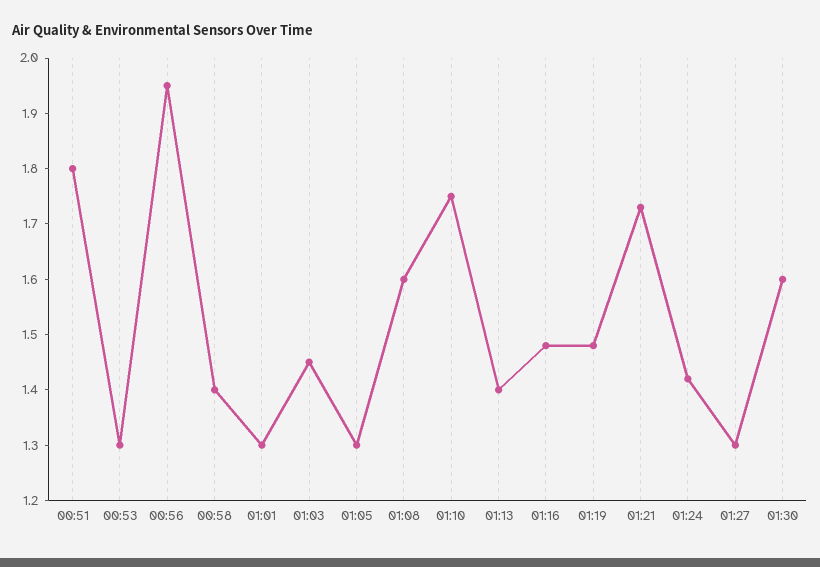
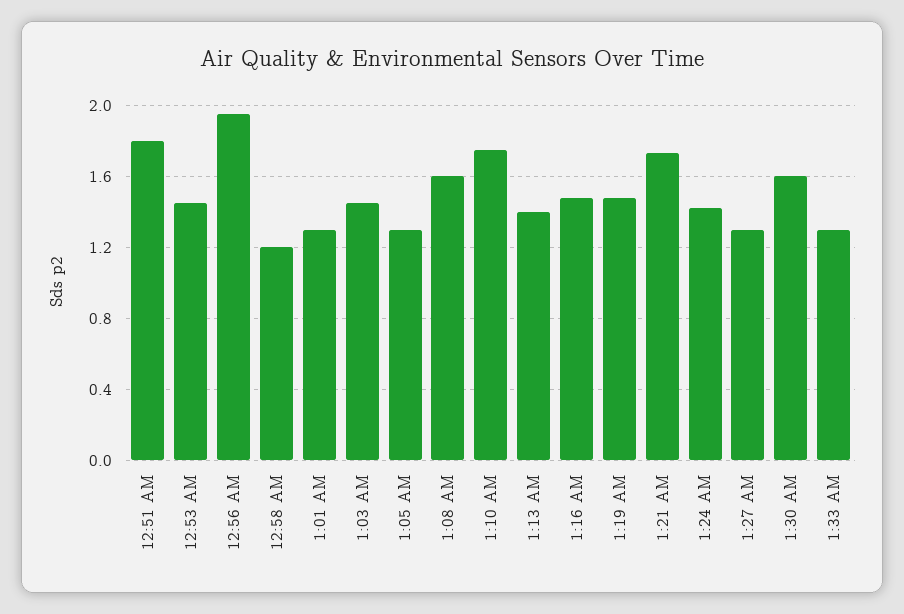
00:53: 1.3 -> 1.45
00:58: 1.4 -> 1.2
1:33 AM: none -> 1.3

